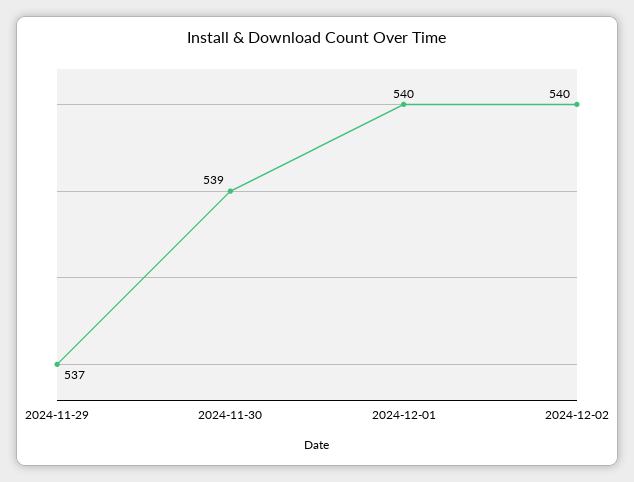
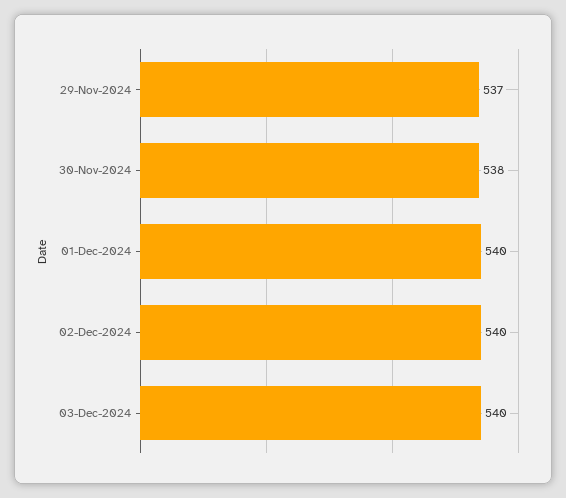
2024-11-30: 539 -> 538
03-Dec-2024: none -> 540

